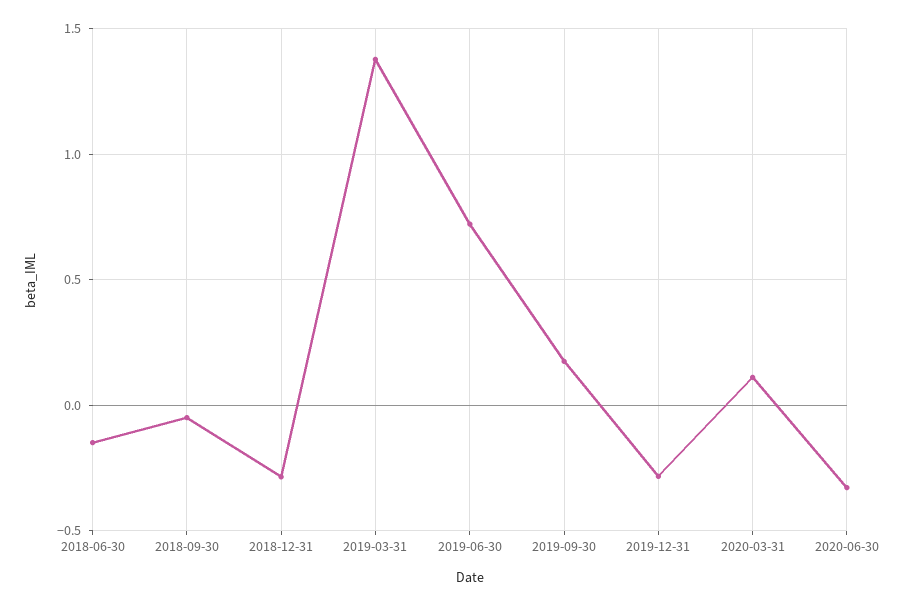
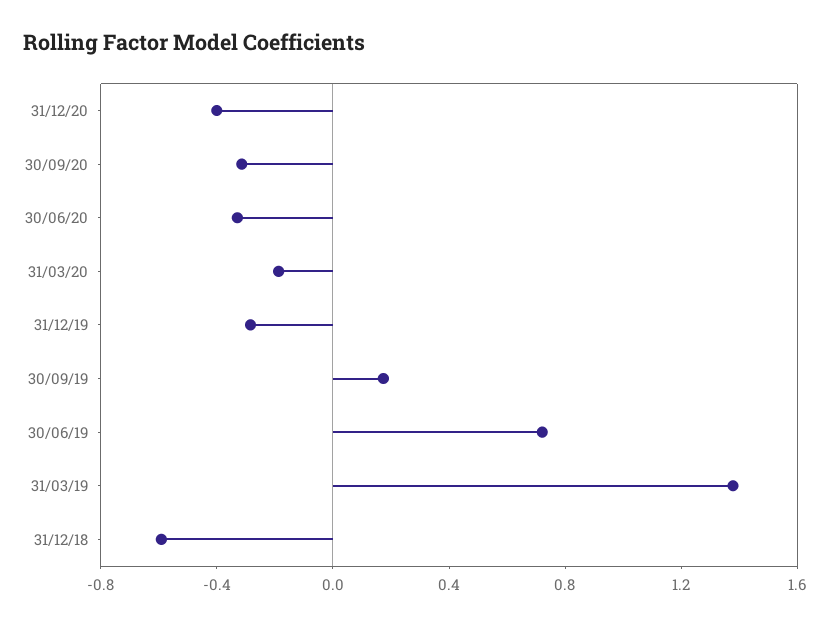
2018-06-30: -0.15 -> none
2018-09-30: -0.05 -> none
2018-12-31: -0.3 -> -0.6
2020-03-31: 0.1 -> -0.2
31/12/20: none -> -0.4
30/09/20: none -> -0.3

